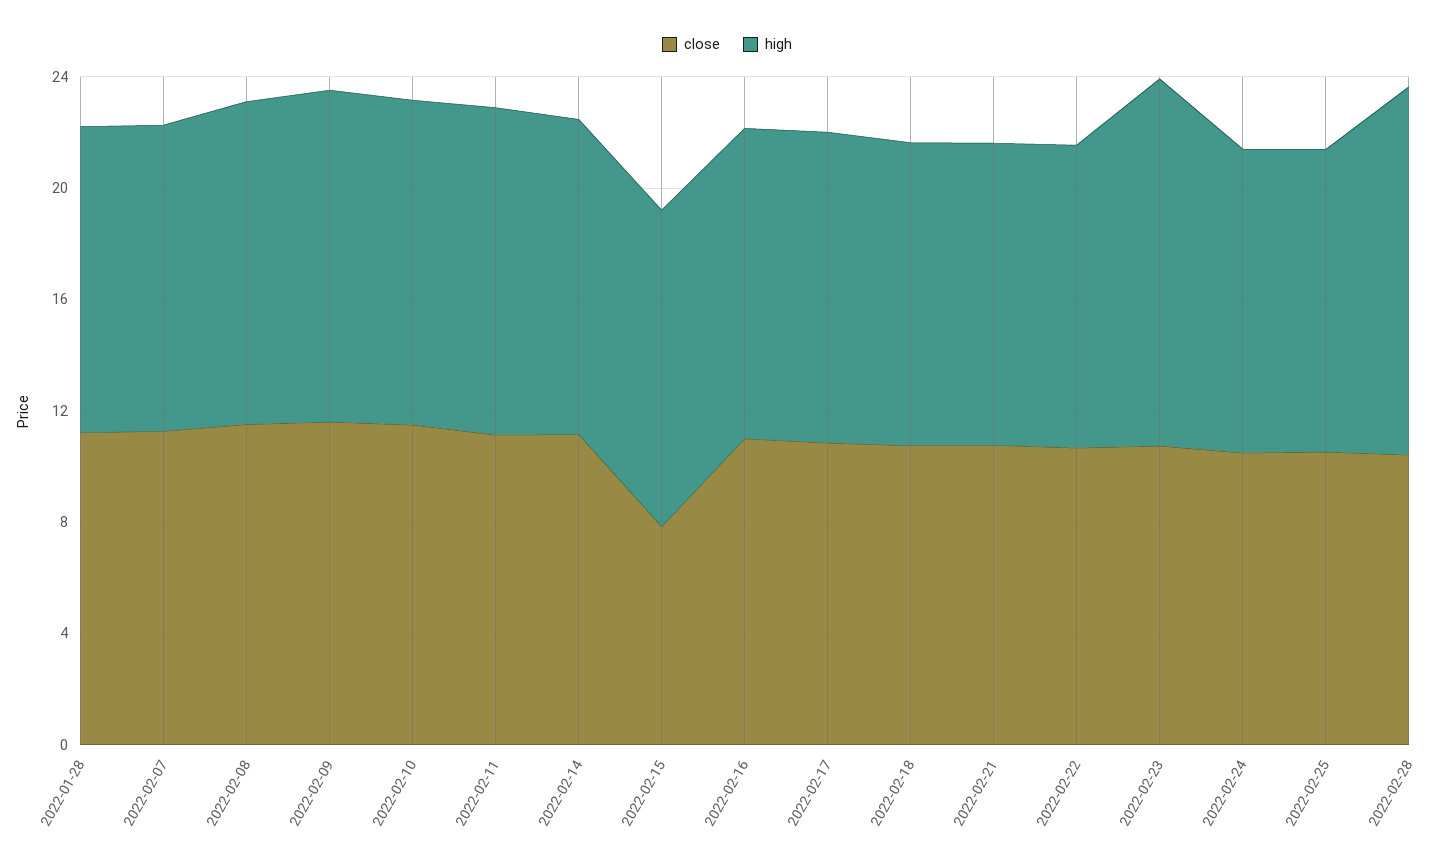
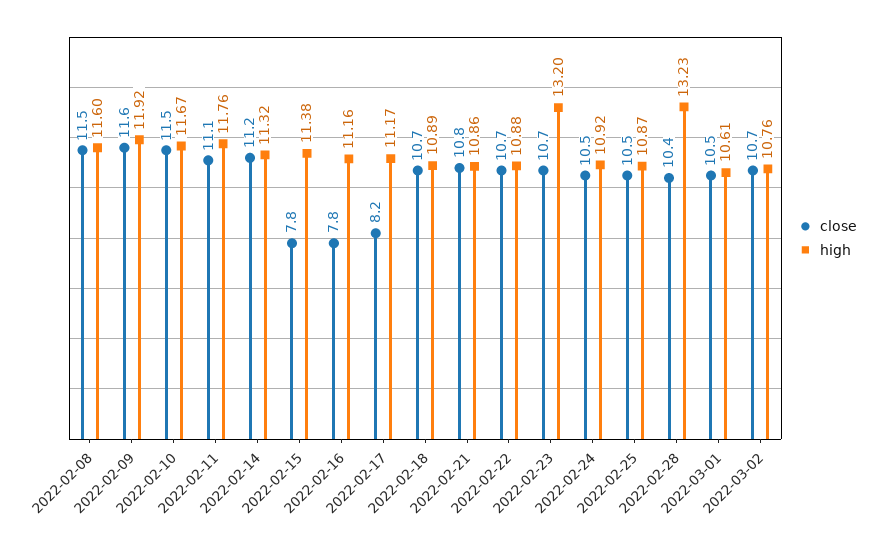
close, 2022-01-28: 11 -> none
high, 2022-01-28: 11 -> none
close, 2022-02-07: 11 -> none
high, 2022-02-07: 11 -> none
close, 2022-02-16: 11 -> 7.8
close, 2022-02-17: 11 -> 8.2
close, 2022-03-01: none -> 10.5
high, 2022-03-01: none -> 10.61
close, 2022-03-02: none -> 10.7
high, 2022-03-02: none -> 10.76

